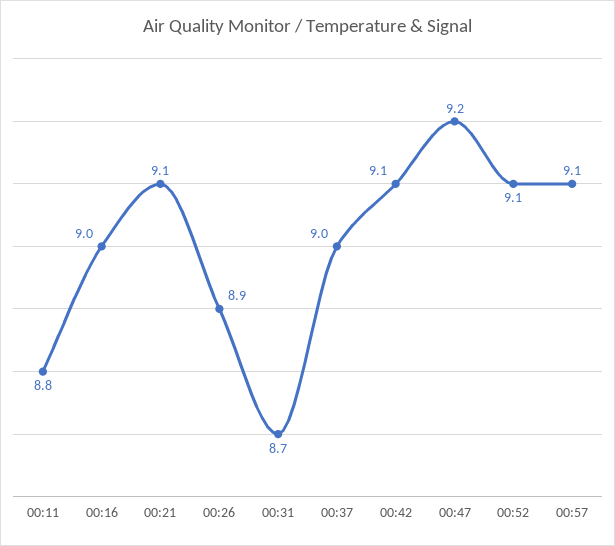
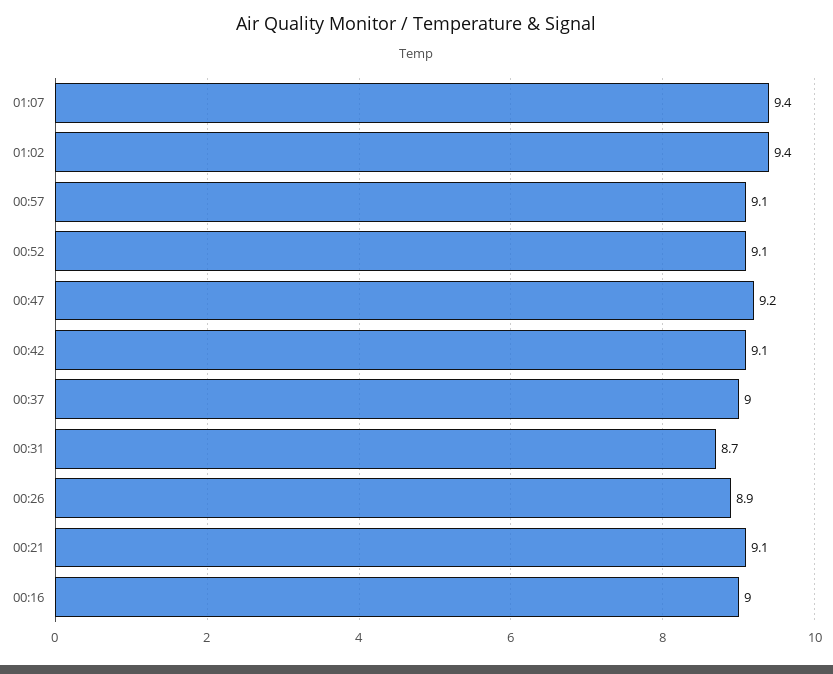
00:11: 8.8 -> none
01:07: none -> 9.4
01:02: none -> 9.4

